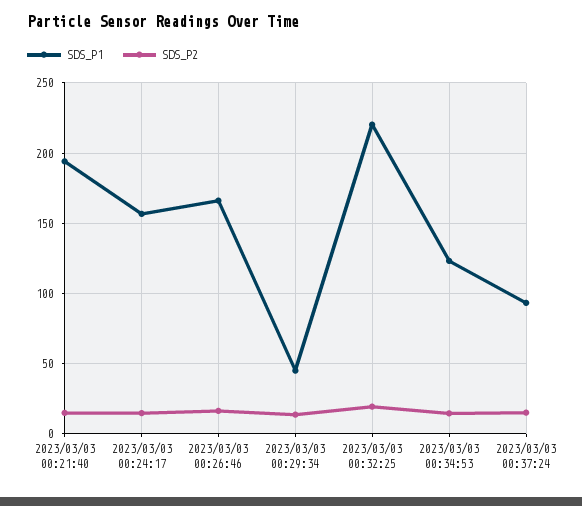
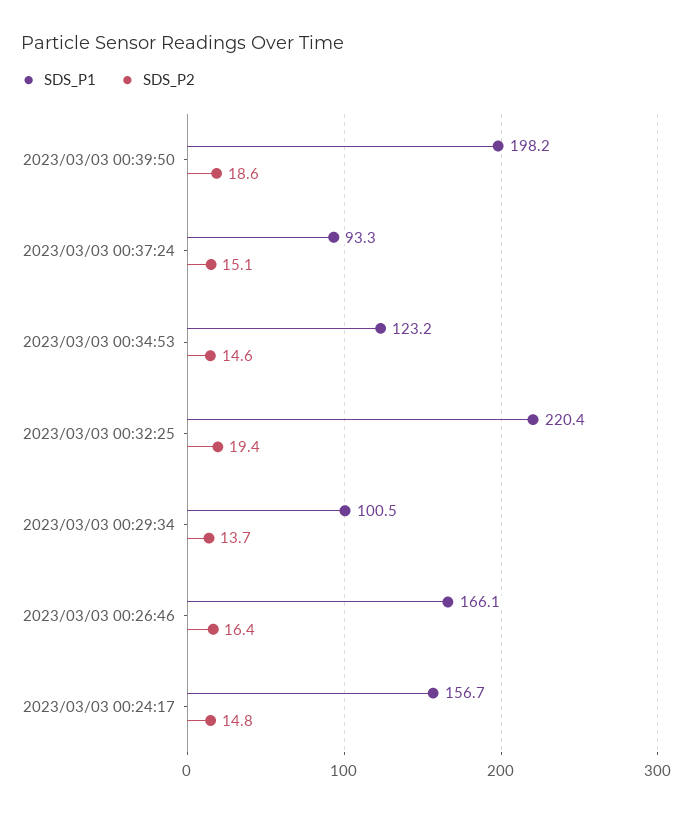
SDS_P1, 2023/03/03 00:21:40: 195 -> none
SDS_P2, 2023/03/03 00:21:40: 15 -> none
SDS_P1, 2023/03/03 00:29:34: 45 -> 100.5
SDS_P1, 2023/03/03 00:39:50: none -> 198.2
SDS_P2, 2023/03/03 00:39:50: none -> 18.6

